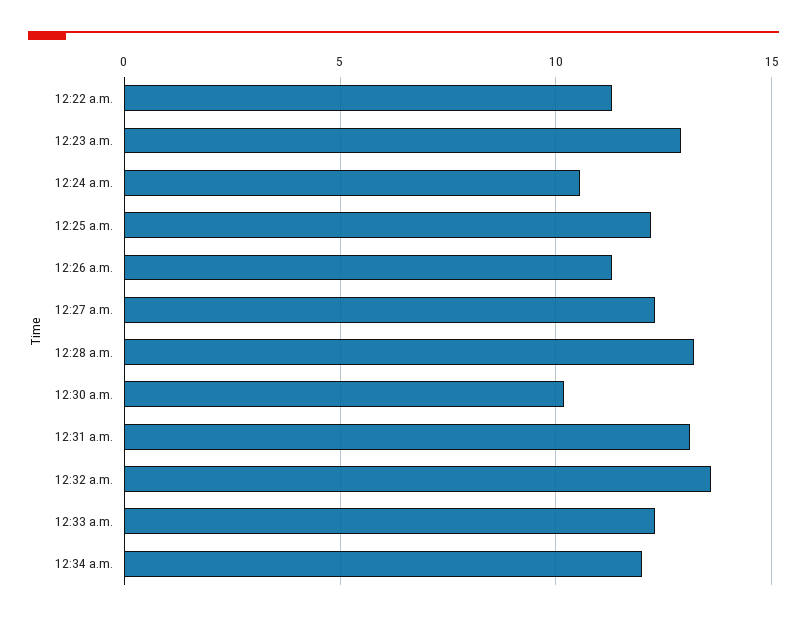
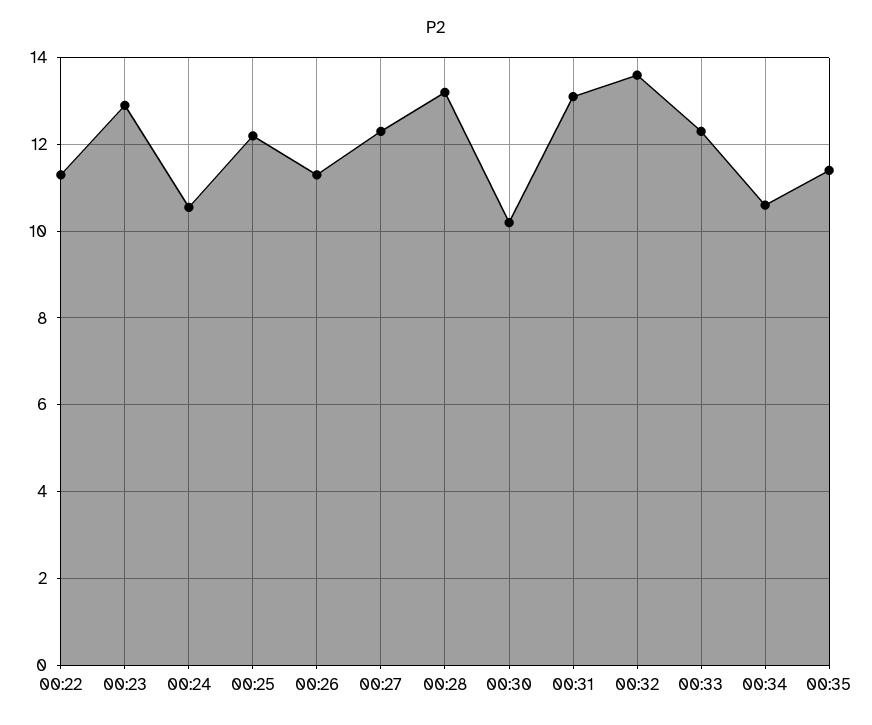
12:34 a.m.: 12 -> 10.6
00:35: none -> 11.4

